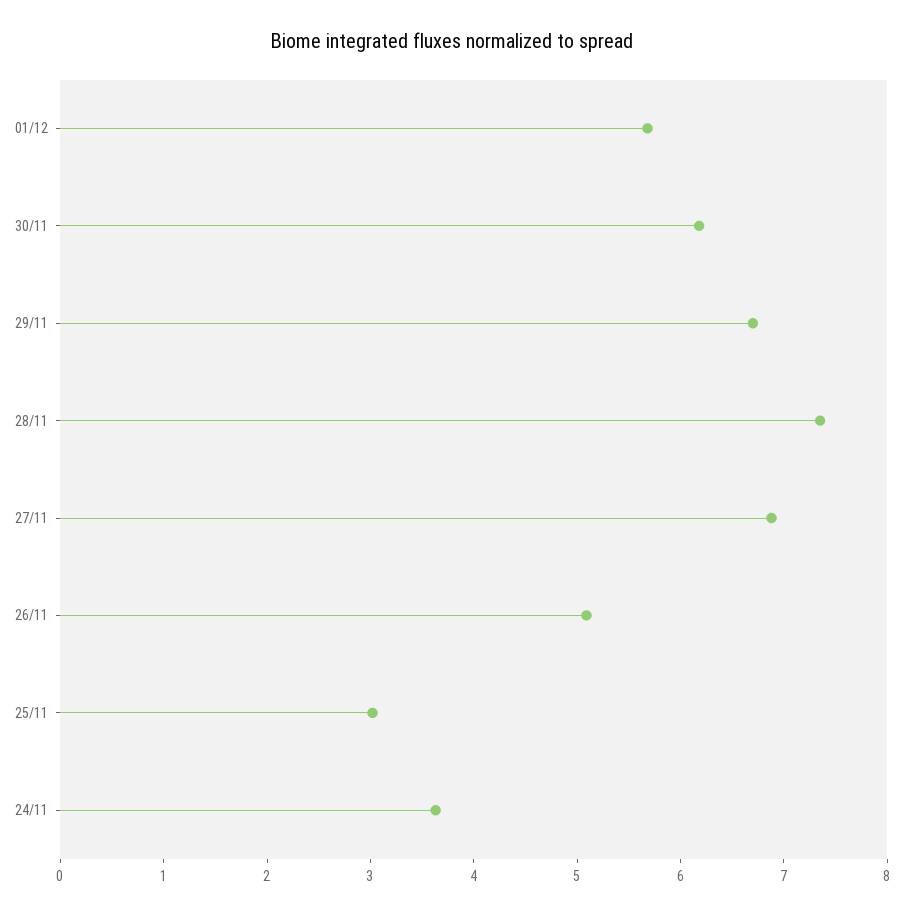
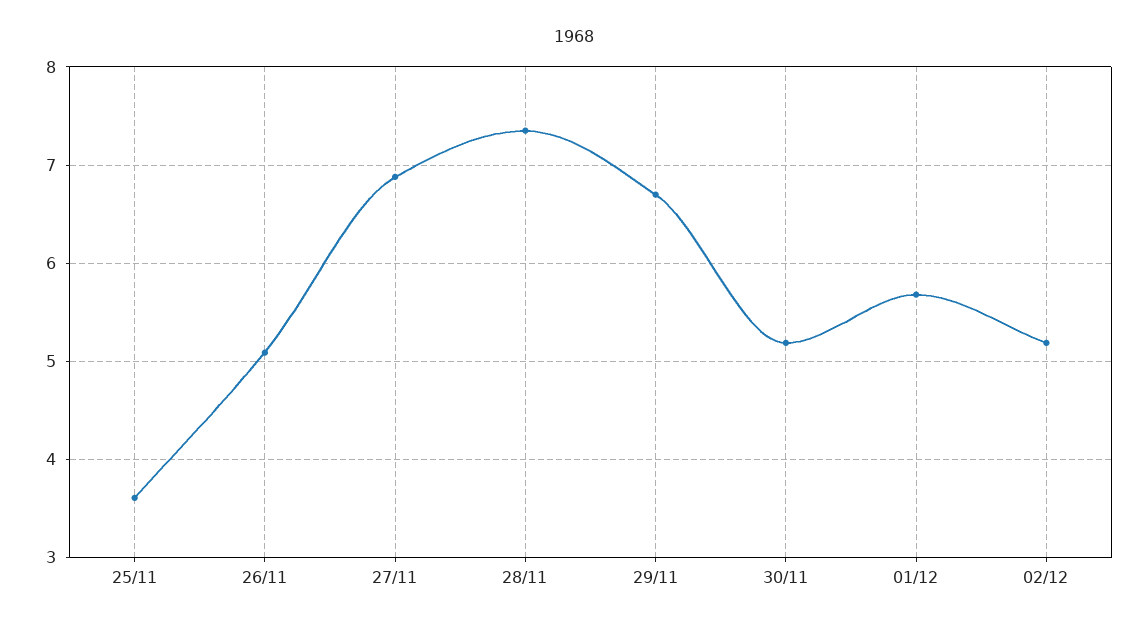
30/11: 6.2 -> 5.2
25/11: 3 -> 3.6
24/11: 3.6 -> none
02/12: none -> 5.2

